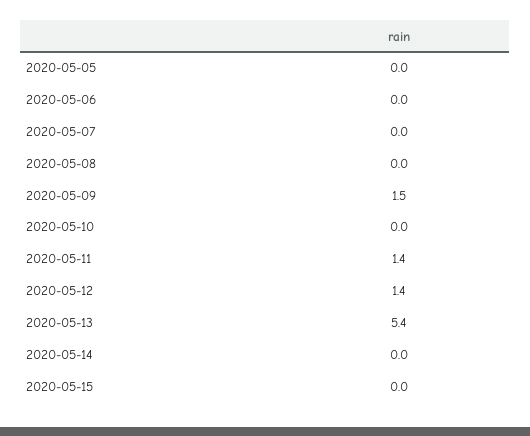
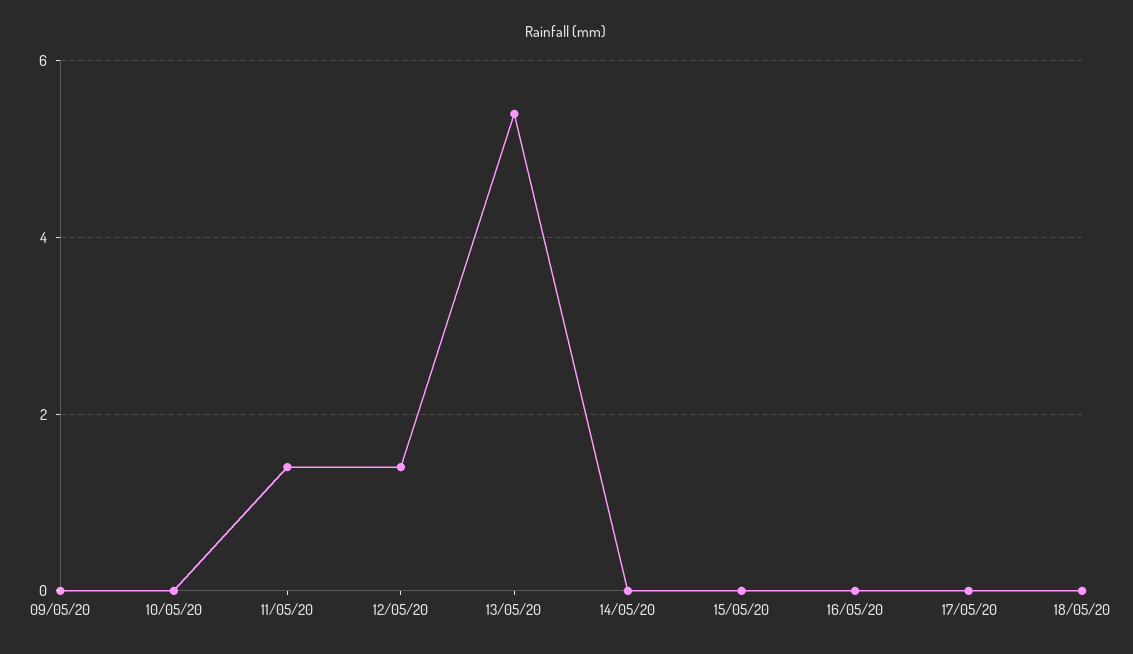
2020-05-05: 0 -> none
2020-05-06: 0 -> none
2020-05-07: 0 -> none
2020-05-08: 0 -> none
2020-05-09: 1.5 -> 0
16/05/20: none -> 0
17/05/20: none -> 0
18/05/20: none -> 0

